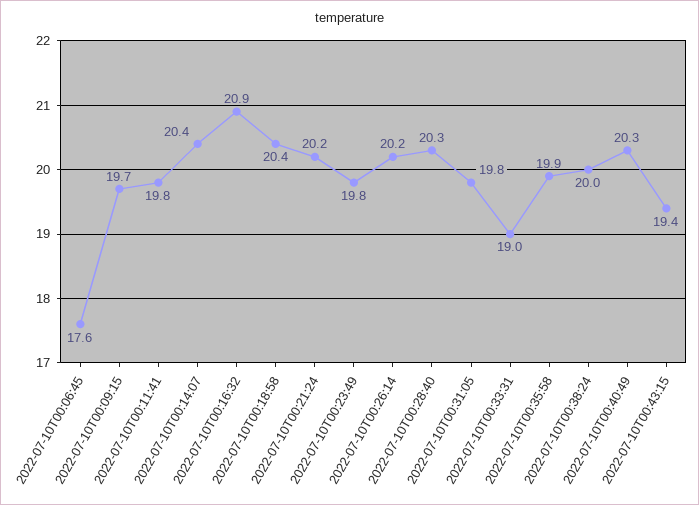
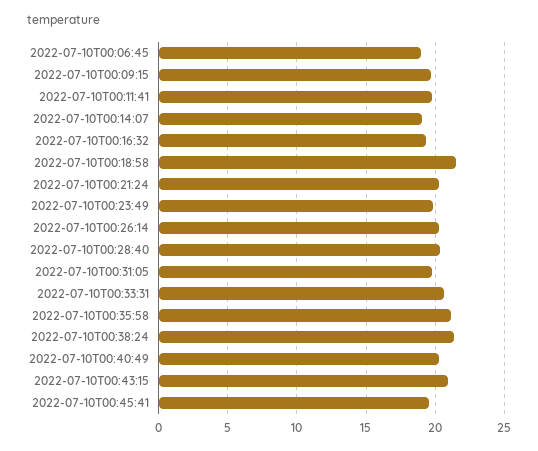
2022-07-10T00:06:45: 17.6 -> 19
2022-07-10T00:14:07: 20.4 -> 19
2022-07-10T00:16:32: 20.9 -> 19.5
2022-07-10T00:18:58: 20.4 -> 21.5
2022-07-10T00:33:31: 19 -> 20.5
2022-07-10T00:35:58: 19.9 -> 21
2022-07-10T00:38:24: 20 -> 21.5
2022-07-10T00:43:15: 19.4 -> 21
2022-07-10T00:45:41: none -> 19.5

